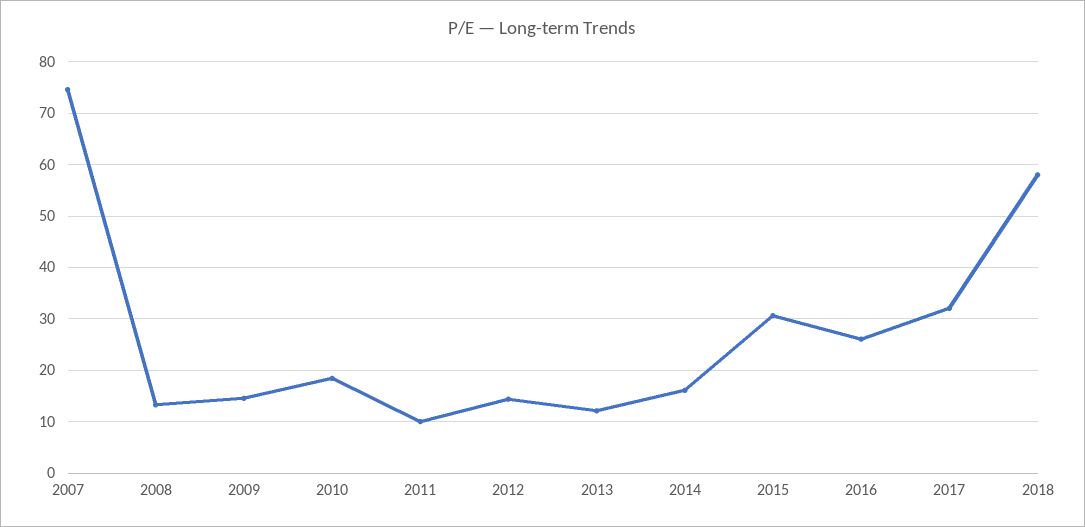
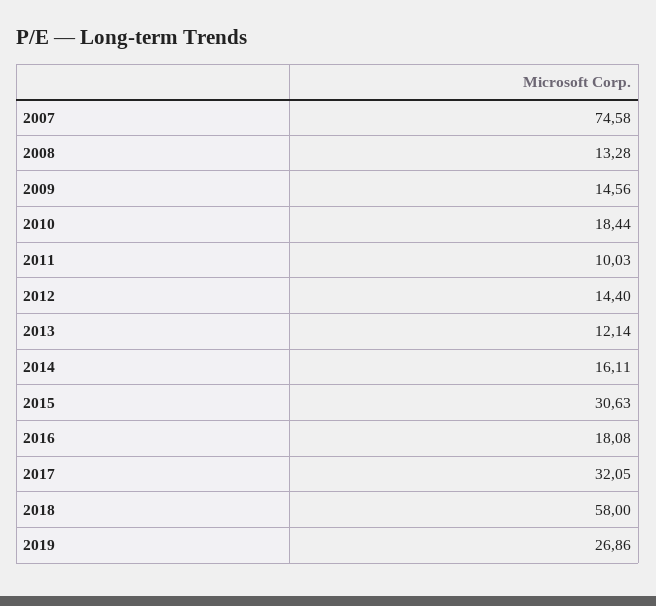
2016: 26 -> 18.08
2019: none -> 26.86

